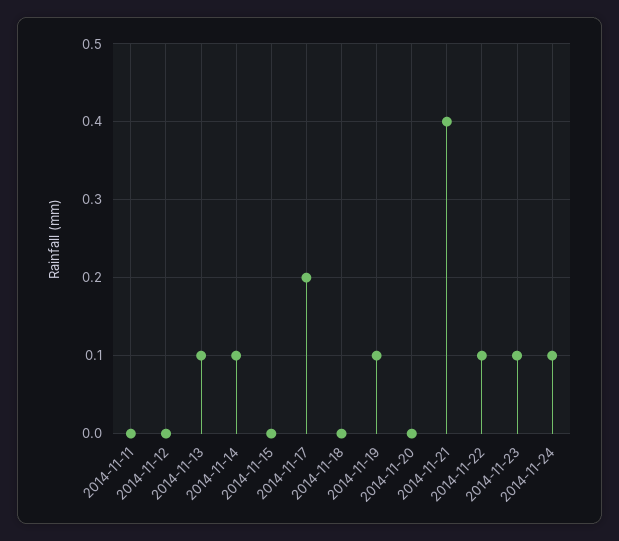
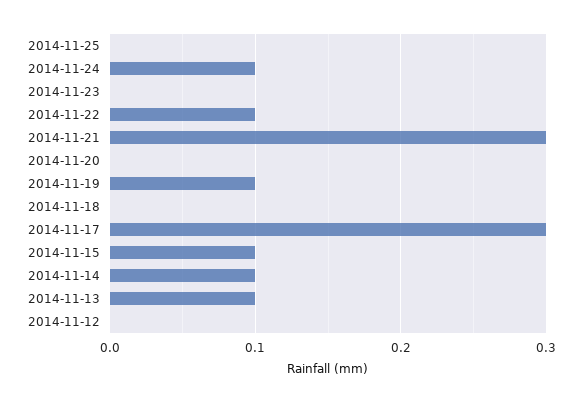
2014-11-11: 0 -> none
2014-11-15: 0 -> 0.1
2014-11-17: 0.2 -> 0.3
2014-11-21: 0.4 -> 0.3
2014-11-23: 0.1 -> 0
2014-11-25: none -> 0

